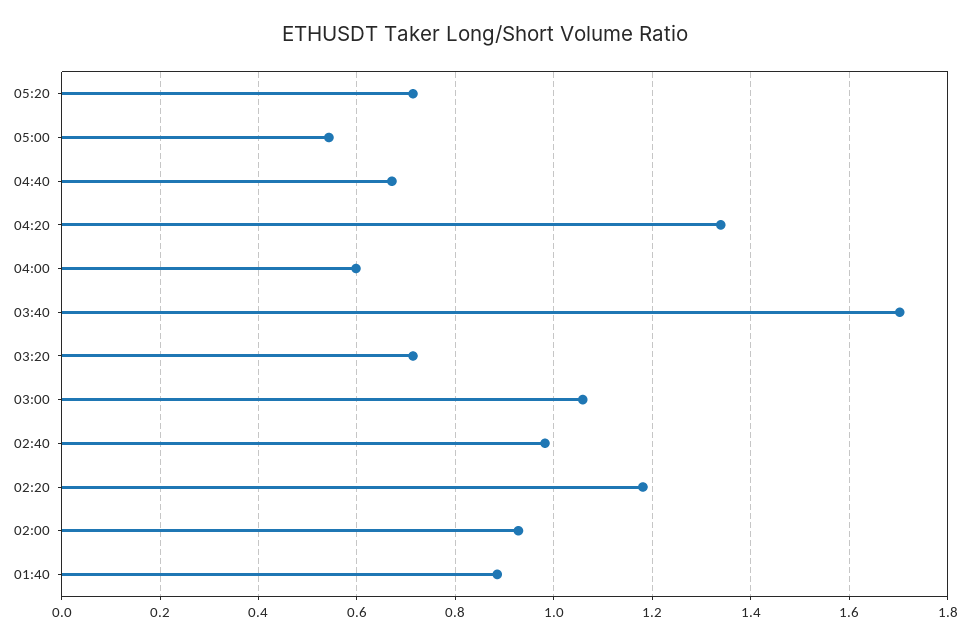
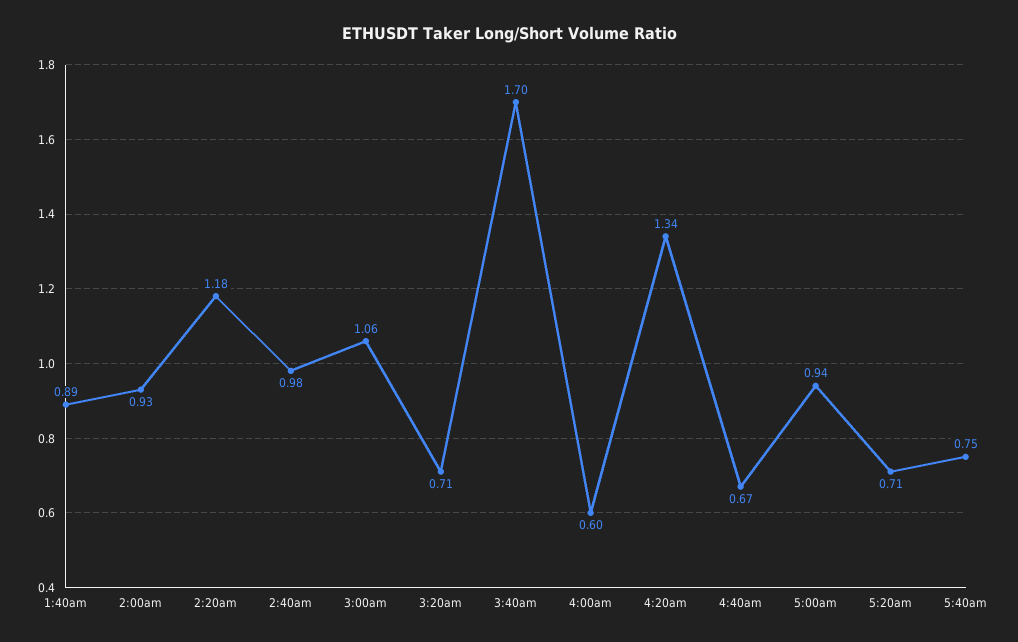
05:00: 0.54 -> 0.94
5:40am: none -> 0.75

